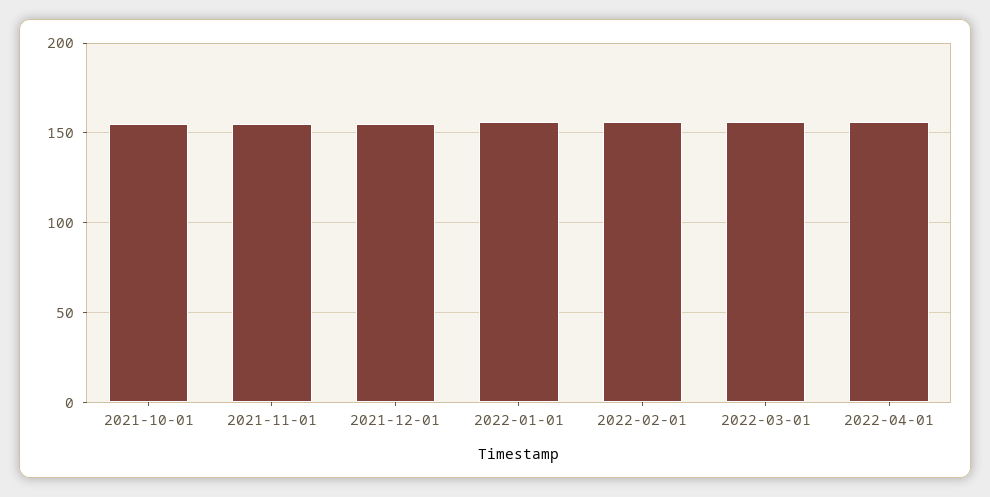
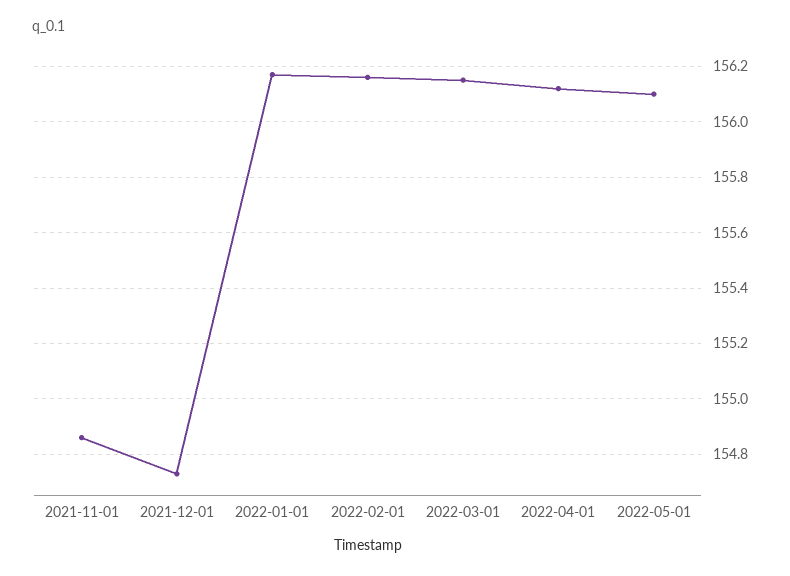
2021-10-01: 155 -> none
2022-05-01: none -> 156.1

